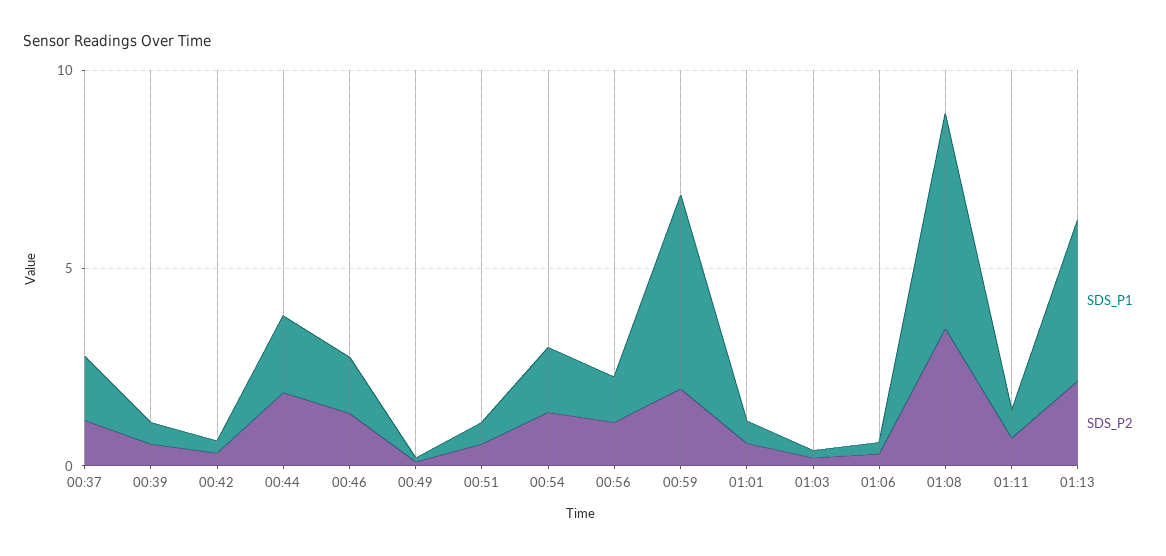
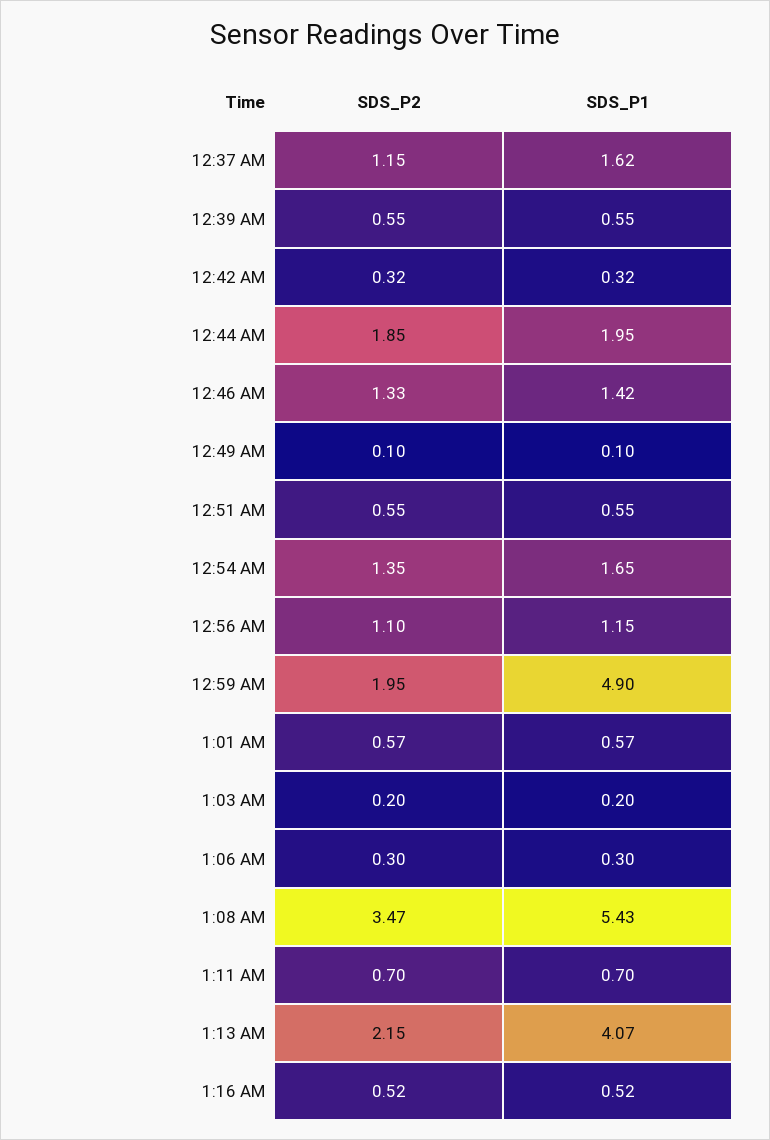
SDS_P2, 1:16 AM: none -> 0.52
SDS_P1, 1:16 AM: none -> 0.52

